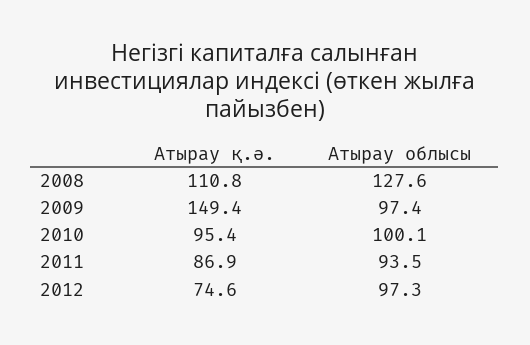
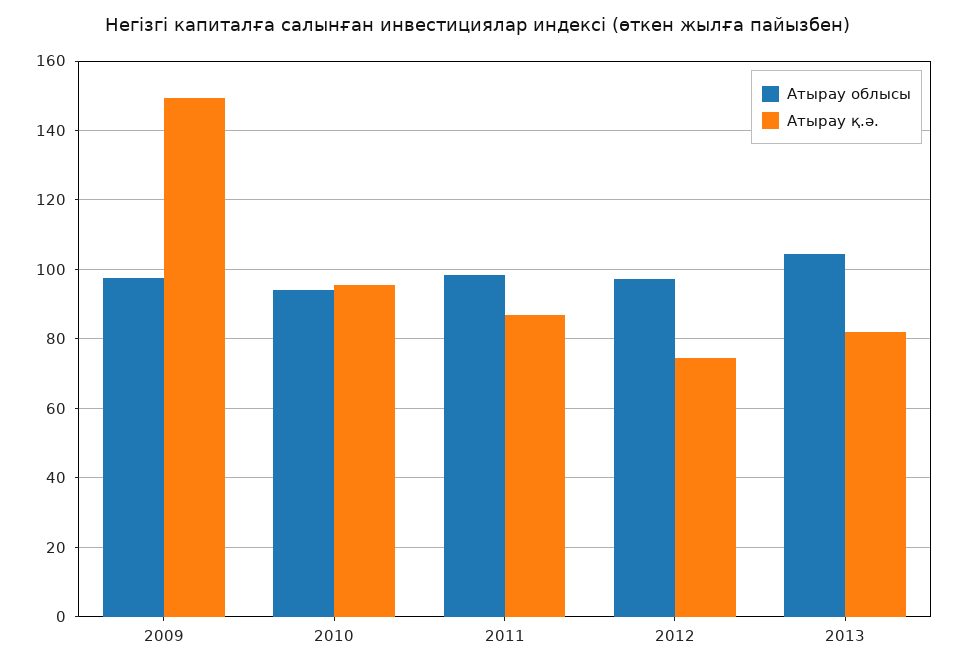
Атырау қ.ә., 2008: 110.8 -> none
Атырау облысы, 2008: 127.6 -> none
Атырау облысы, 2010: 100.1 -> 94
Атырау облысы, 2011: 93.5 -> 98
Атырау облысы, 2013: none -> 104
Атырау қ.ә., 2013: none -> 82

